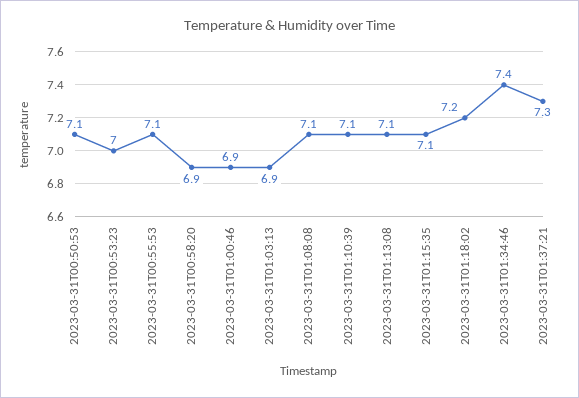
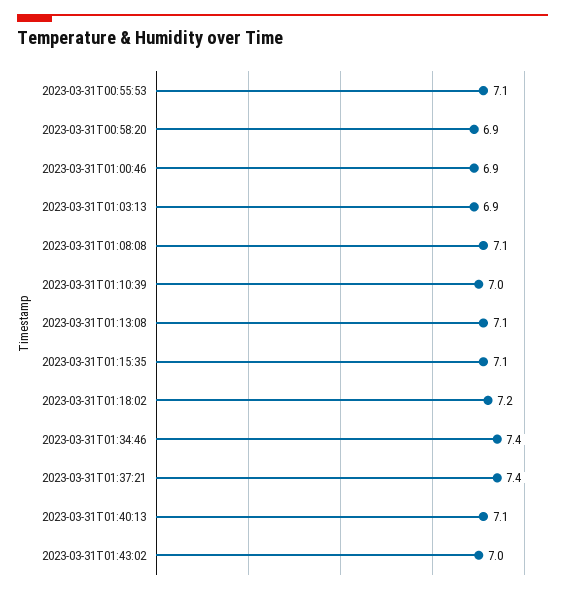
2023-03-31T00:50:53: 7.1 -> none
2023-03-31T00:53:23: 7 -> none
2023-03-31T01:10:39: 7.1 -> 7
2023-03-31T01:37:21: 7.3 -> 7.4
2023-03-31T01:40:13: none -> 7.1
2023-03-31T01:43:02: none -> 7

